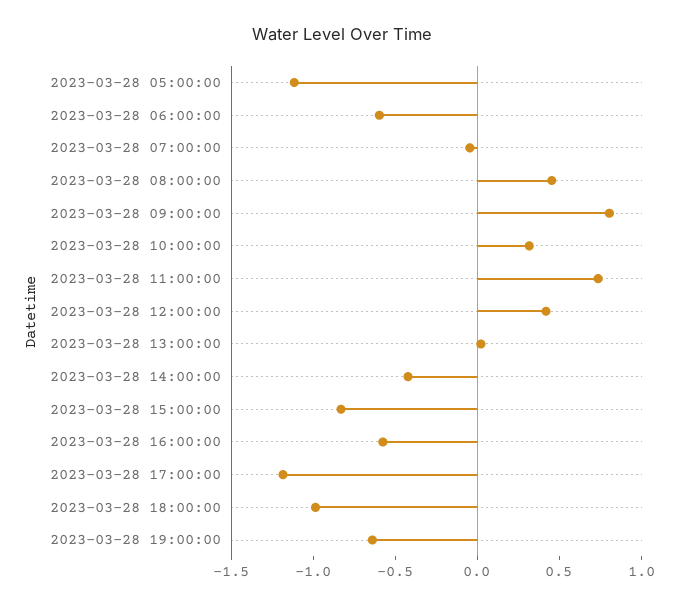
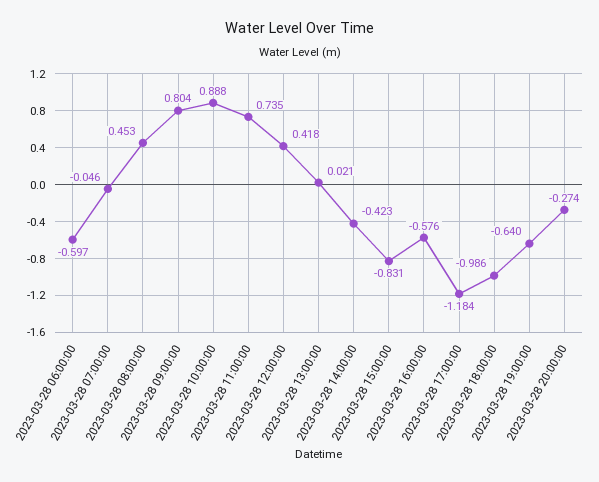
2023-03-28 05:00:00: -1.1 -> none
2023-03-28 10:00:00: 0.3 -> 0.888
2023-03-28 20:00:00: none -> -0.274

